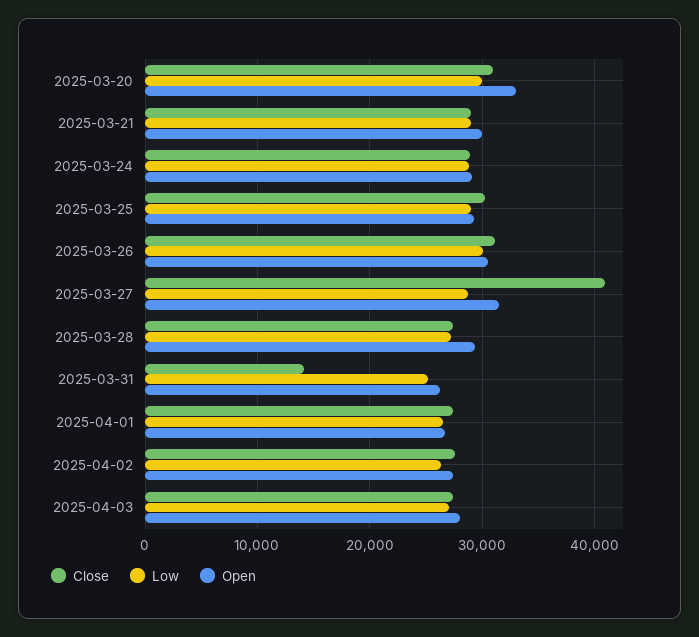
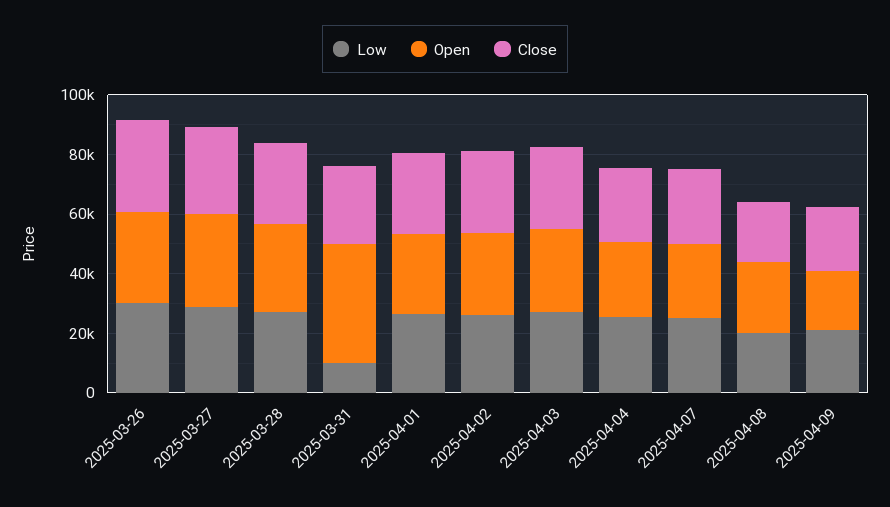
Close, 2025-03-20: 31000 -> none
Low, 2025-03-20: 30000 -> none
Open, 2025-03-20: 33000 -> none
Close, 2025-03-21: 29000 -> none
Low, 2025-03-21: 29000 -> none
Open, 2025-03-21: 30000 -> none
Close, 2025-03-24: 29000 -> none
Low, 2025-03-24: 29000 -> none
Open, 2025-03-24: 29000 -> none
Close, 2025-03-25: 30000 -> none
Low, 2025-03-25: 29000 -> none
Open, 2025-03-25: 29000 -> none
Close, 2025-03-27: 41000 -> 30000
Close, 2025-03-31: 14000 -> 25000
Low, 2025-03-31: 25000 -> 10000
Open, 2025-03-31: 26000 -> 40000
Low, 2025-04-04: none -> 25000
Open, 2025-04-04: none -> 25000
Close, 2025-04-04: none -> 25000
Low, 2025-04-07: none -> 25000
Open, 2025-04-07: none -> 25000
Close, 2025-04-07: none -> 25000
Low, 2025-04-08: none -> 20000
Open, 2025-04-08: none -> 25000
Close, 2025-04-08: none -> 20000
Low, 2025-04-09: none -> 20000
Open, 2025-04-09: none -> 20000
Close, 2025-04-09: none -> 20000

